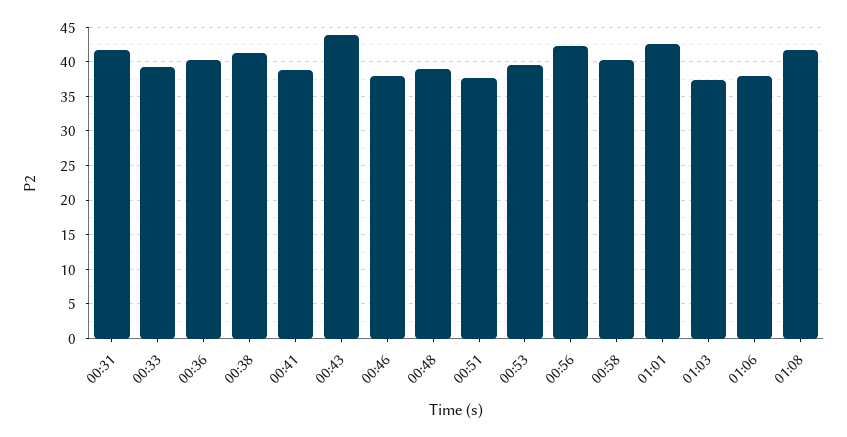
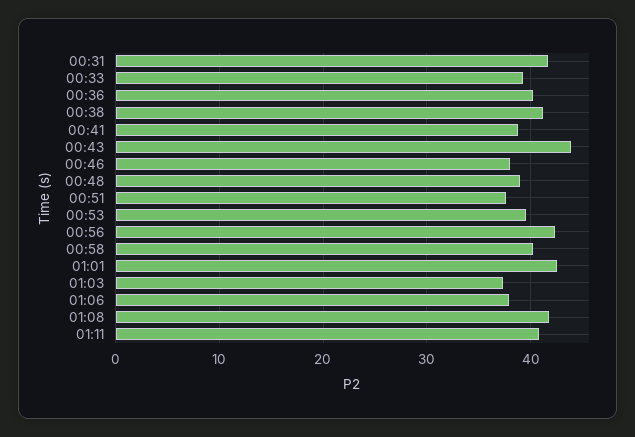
01:11: none -> 41

